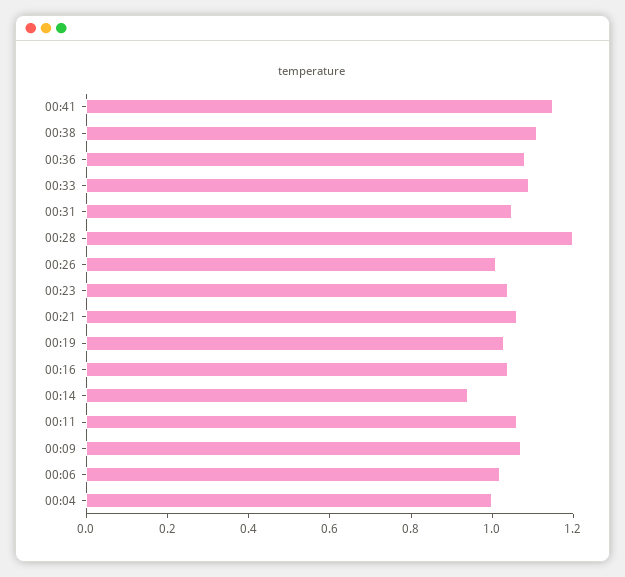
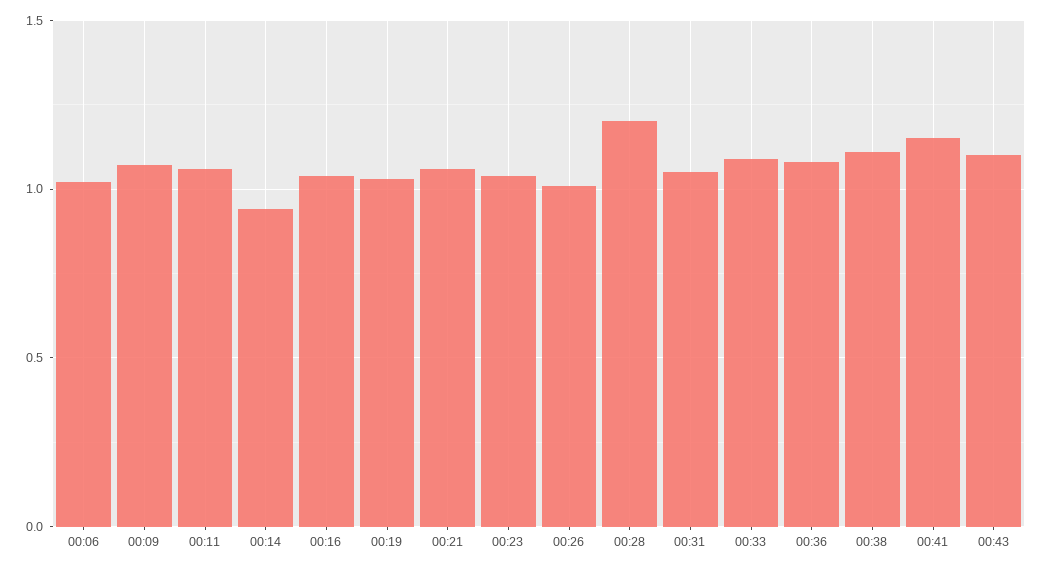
00:04: 1 -> none
00:43: none -> 1.1

